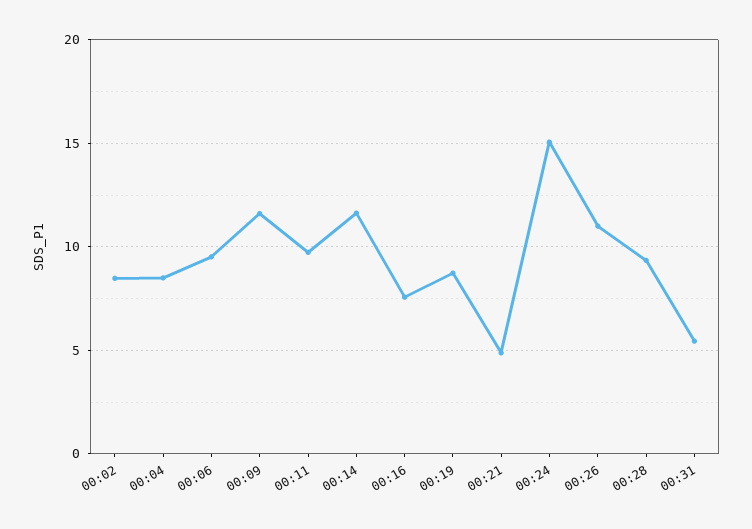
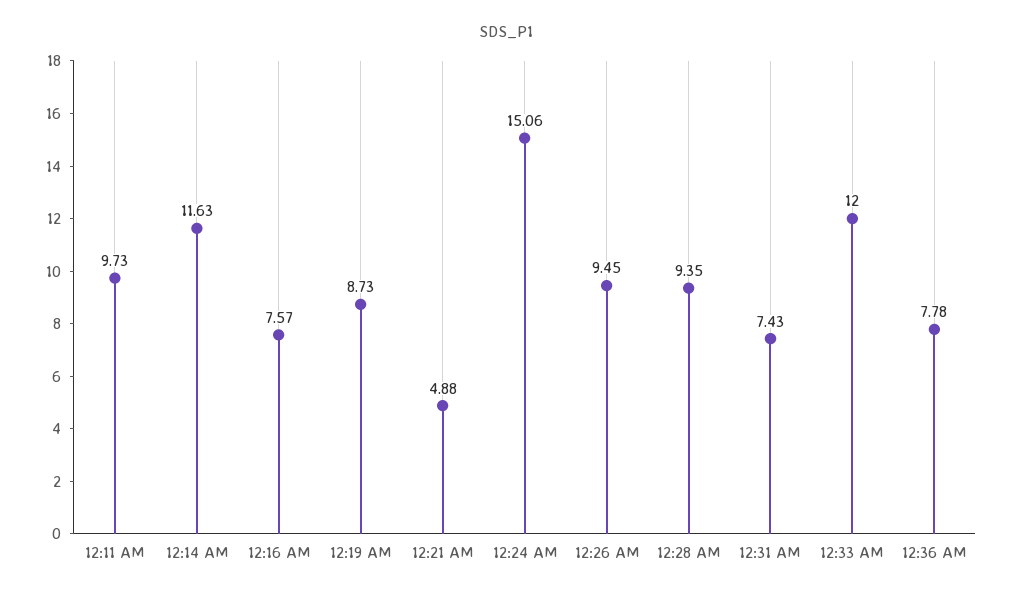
00:02: 8.5 -> none
00:04: 8.5 -> none
00:06: 9.5 -> none
00:09: 11.5 -> none
00:26: 11 -> 9.45
00:31: 5.5 -> 7.43
12:33 AM: none -> 12
12:36 AM: none -> 7.78

